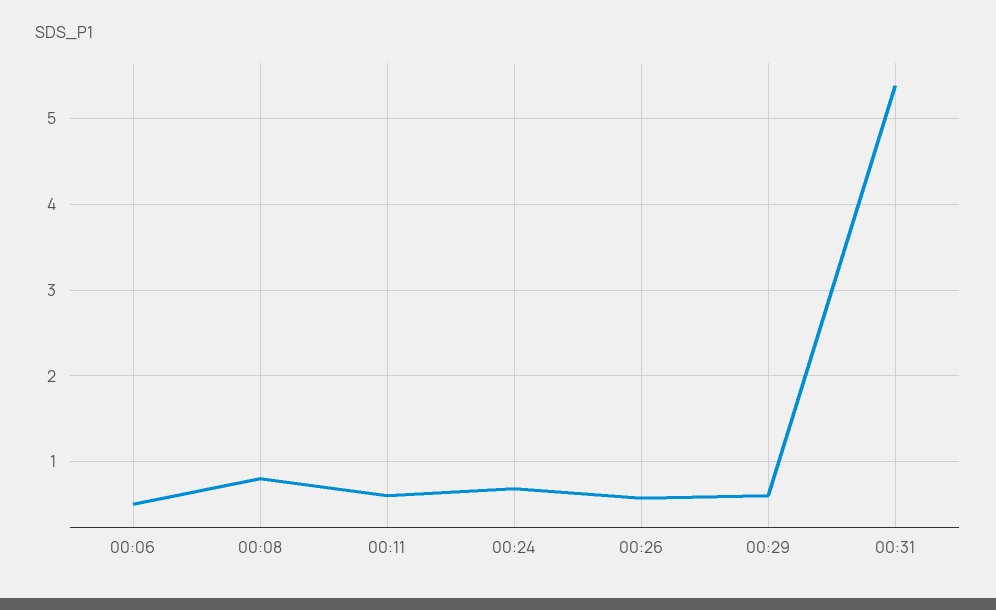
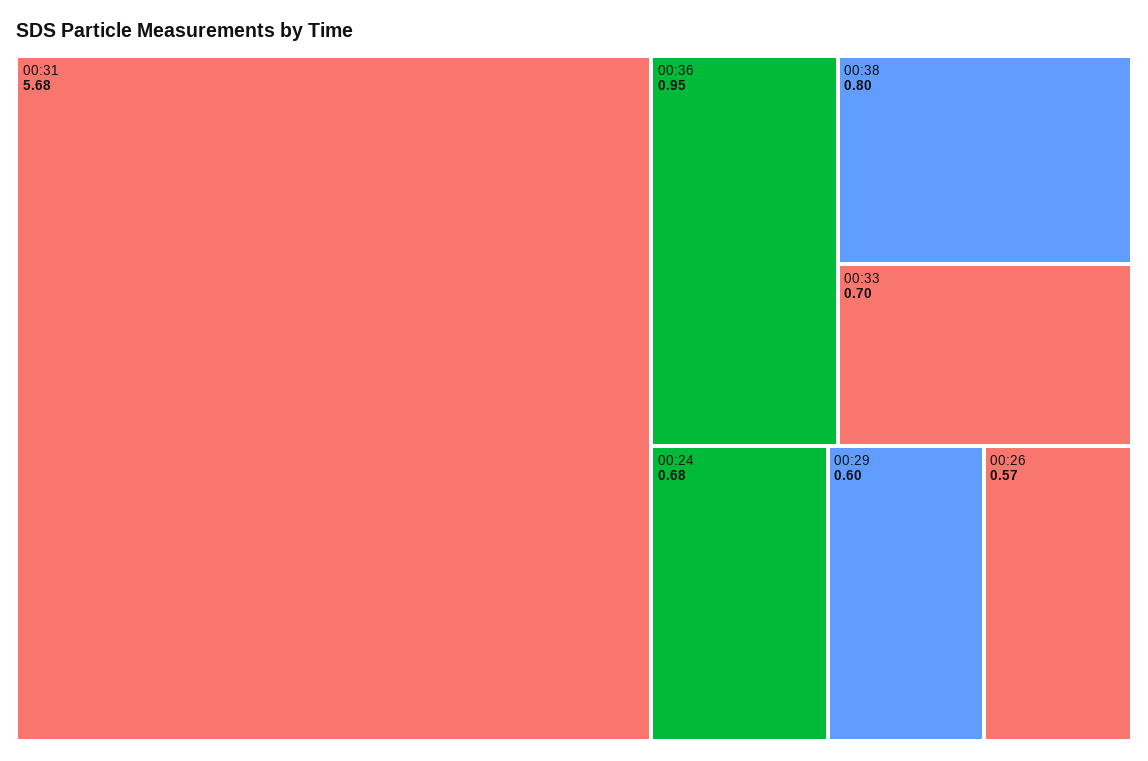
00:06: 0.5 -> none
00:08: 0.8 -> none
00:11: 0.6 -> none
00:31: 5.4 -> 5.68
00:36: none -> 0.95
00:38: none -> 0.8
00:33: none -> 0.7

